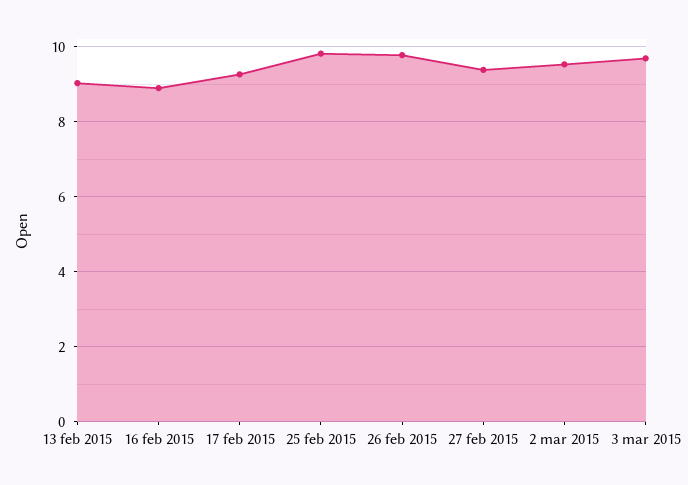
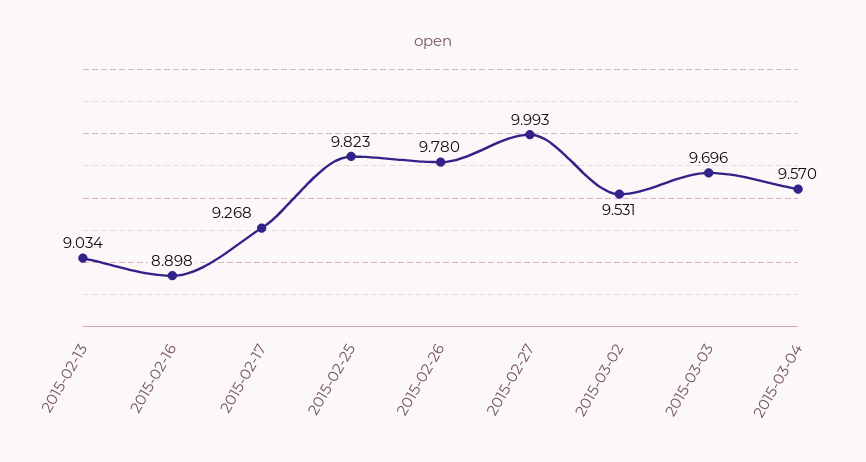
27 feb 2015: 9.4 -> 9.993
2015-03-04: none -> 9.57

